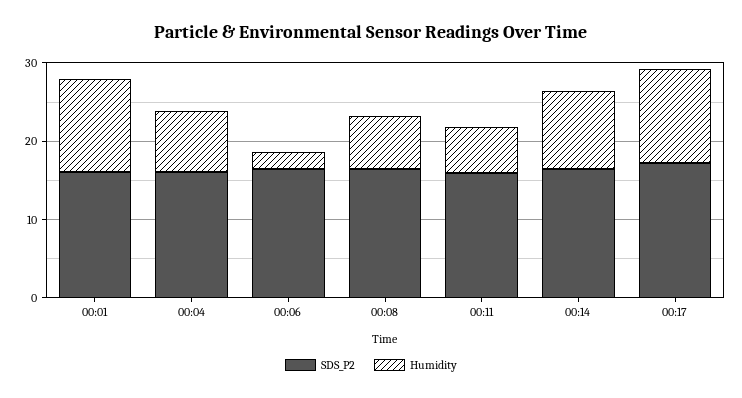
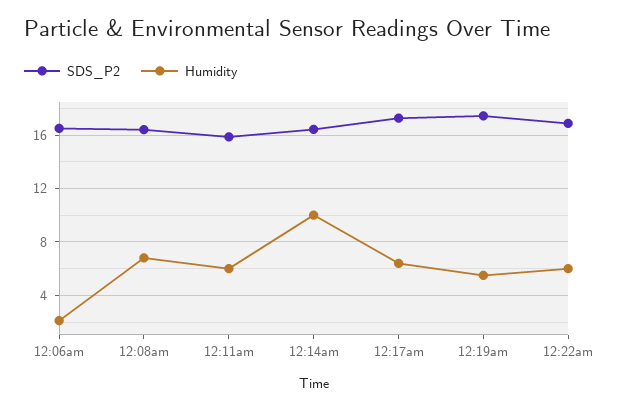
SDS_P2, 00:01: 16 -> none
Humidity, 00:01: 12 -> none
SDS_P2, 00:04: 16 -> none
Humidity, 00:04: 8 -> none
Humidity, 00:17: 12 -> 6.5
SDS_P2, 12:19am: none -> 17.5
Humidity, 12:19am: none -> 5.5
SDS_P2, 12:22am: none -> 17
Humidity, 12:22am: none -> 6

